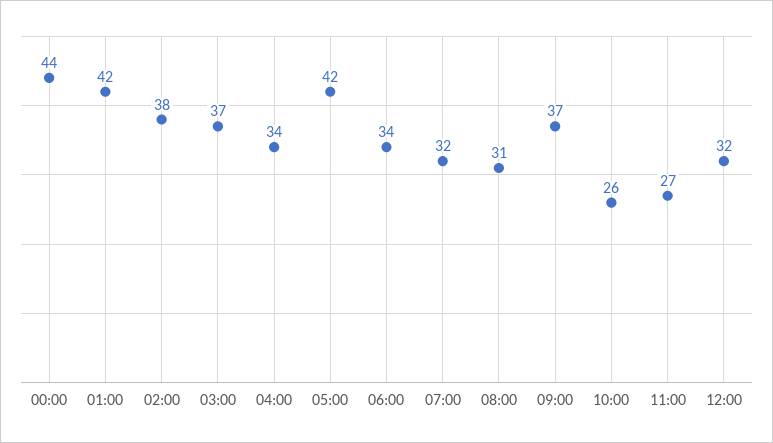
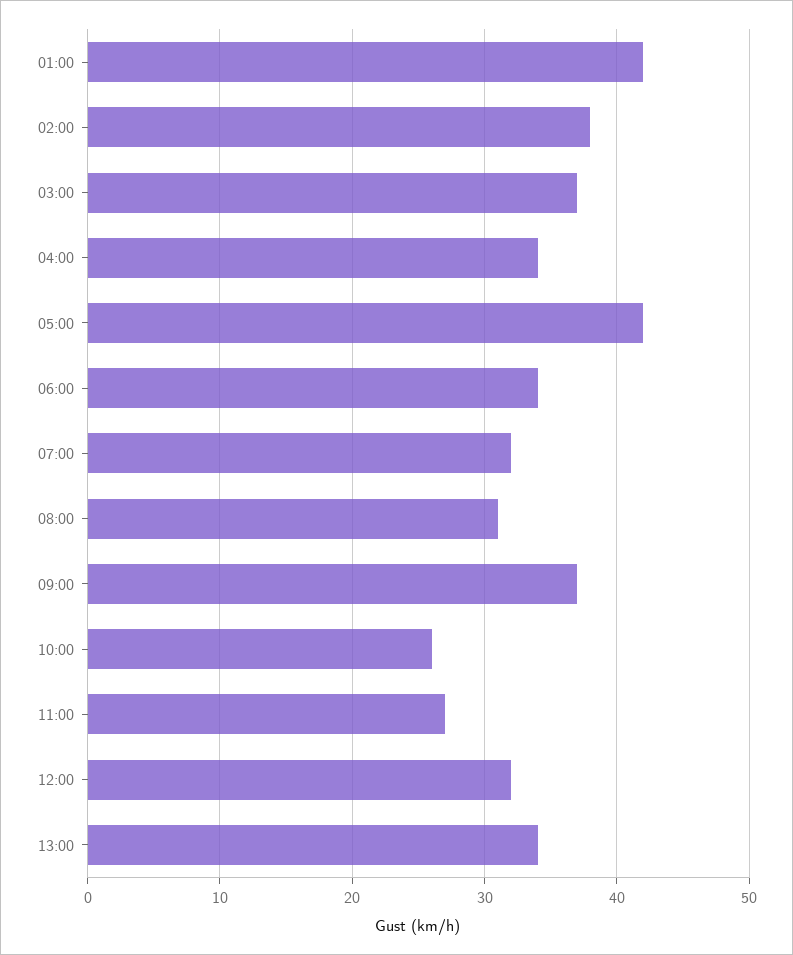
00:00: 44 -> none
13:00: none -> 34

